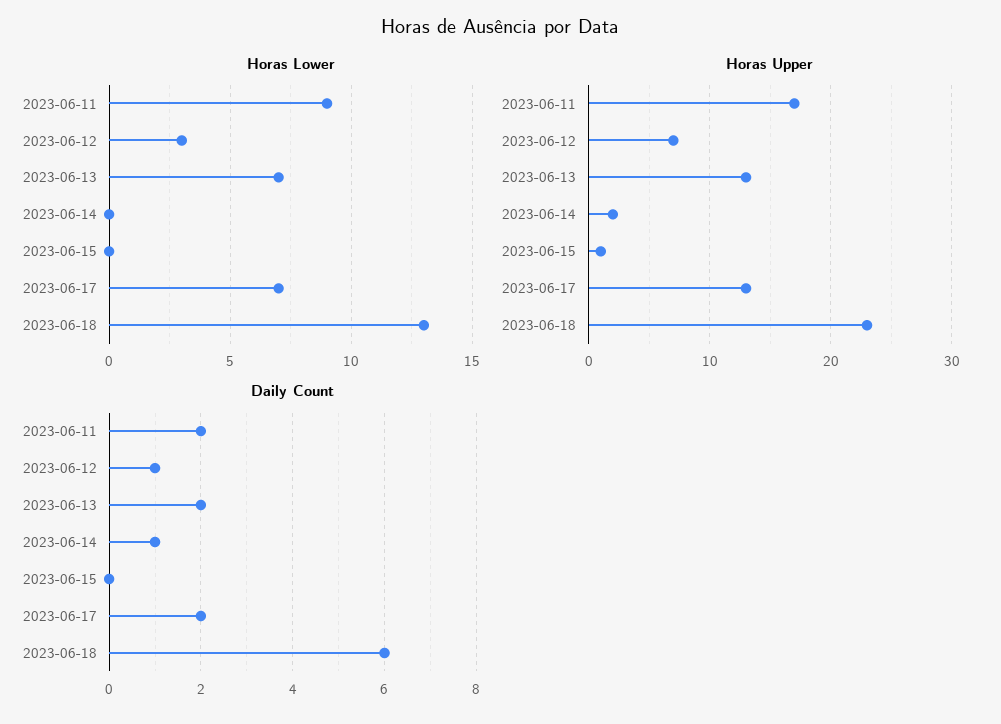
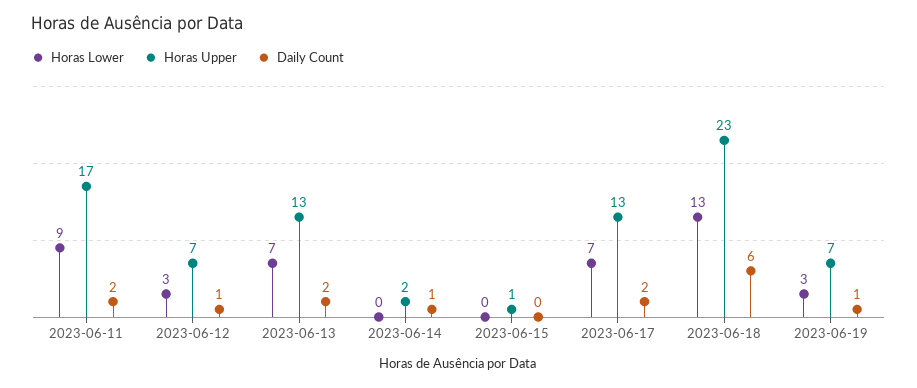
Horas Lower, 2023-06-19: none -> 3
Horas Upper, 2023-06-19: none -> 7
Daily Count, 2023-06-19: none -> 1

